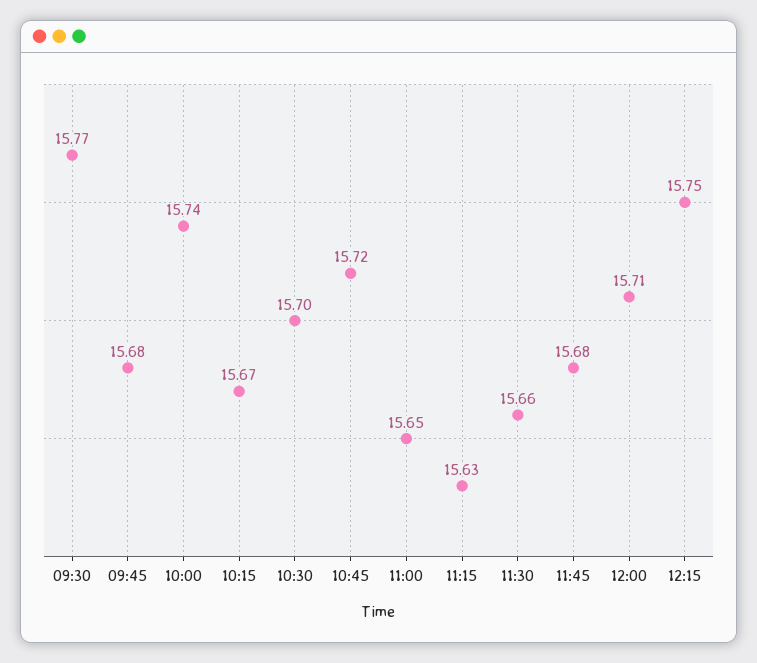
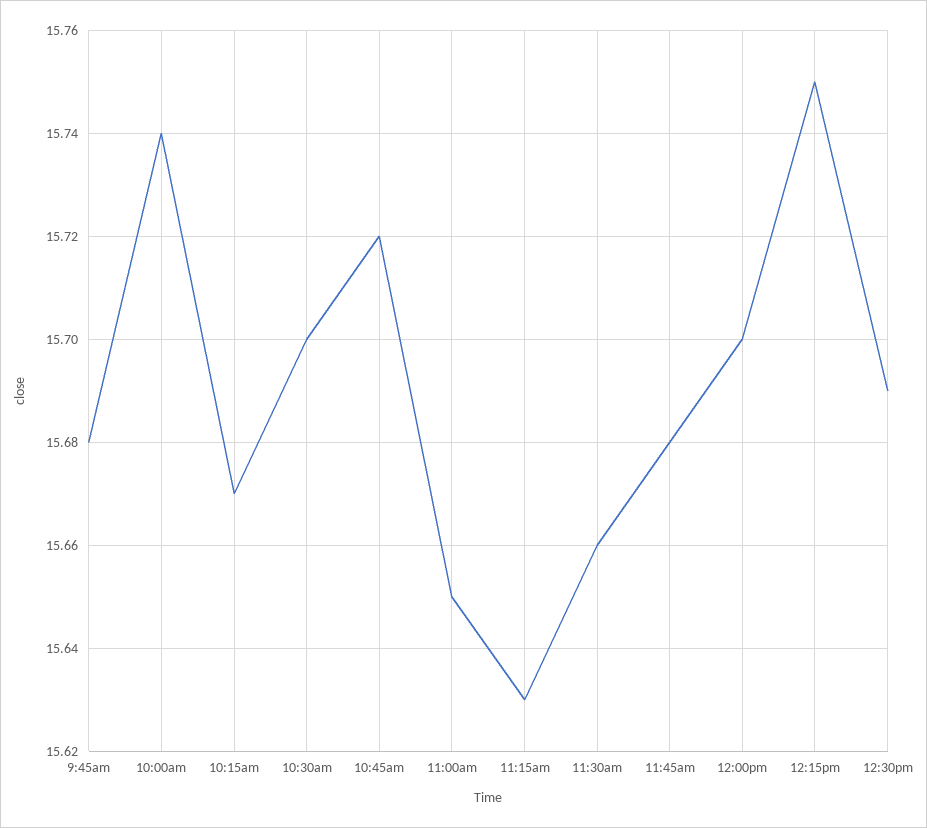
09:30: 15.77 -> none
12:00: 15.71 -> 15.7
12:30pm: none -> 15.69

